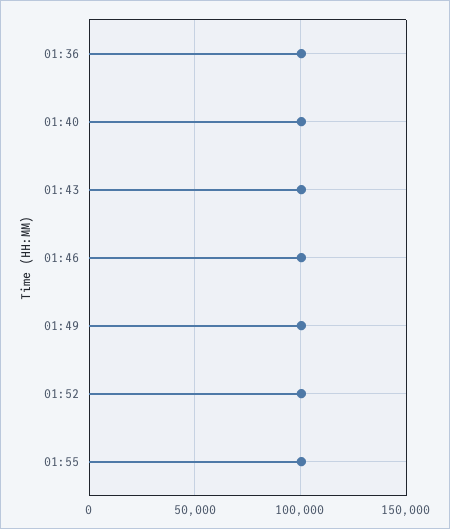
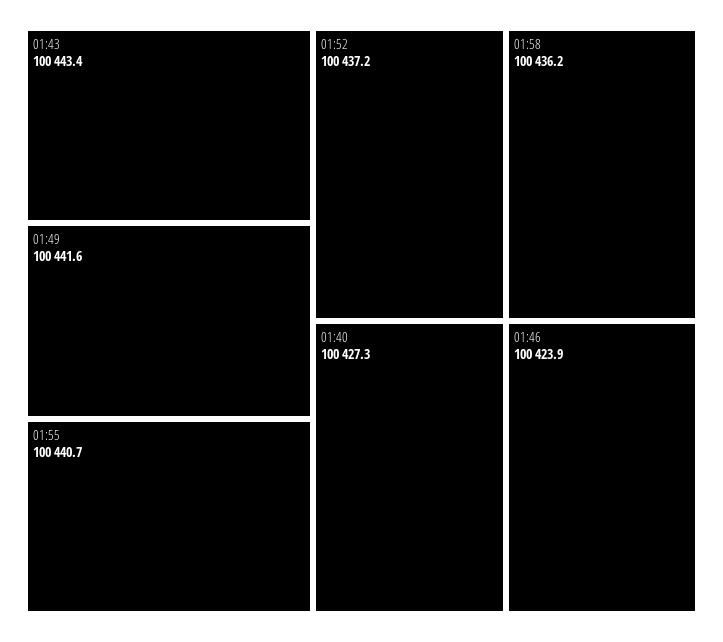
01:36: 100000 -> none
01:58: none -> 100436.2

